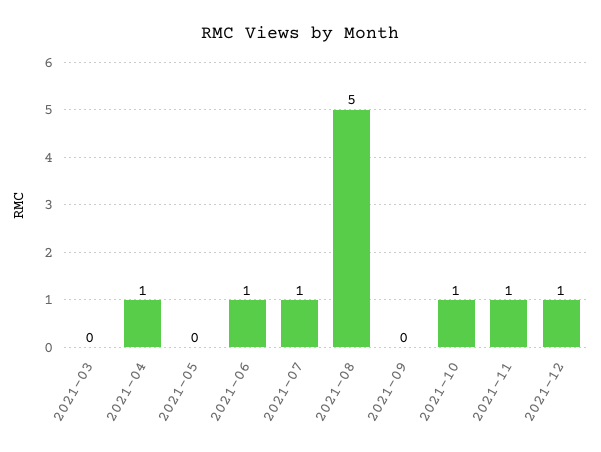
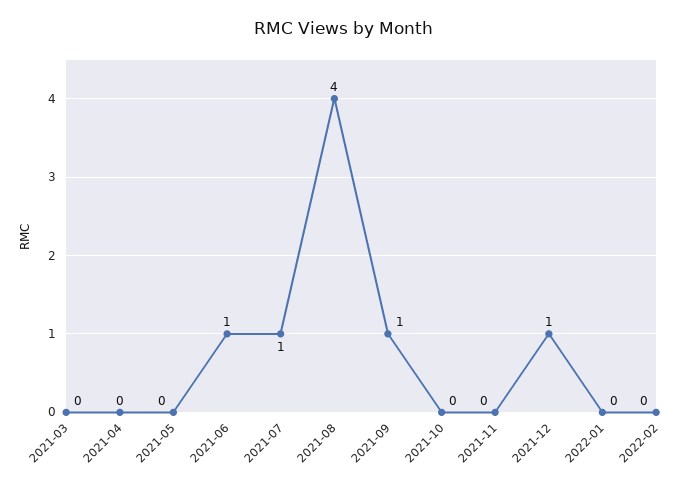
2021-04: 1 -> 0
2021-08: 5 -> 4
2021-09: 0 -> 1
2021-10: 1 -> 0
2021-11: 1 -> 0
2022-01: none -> 0
2022-02: none -> 0

